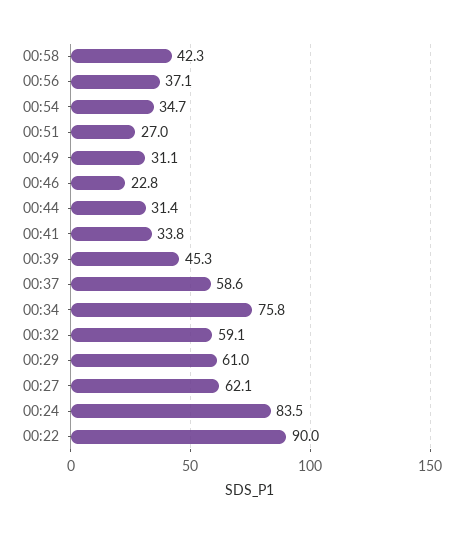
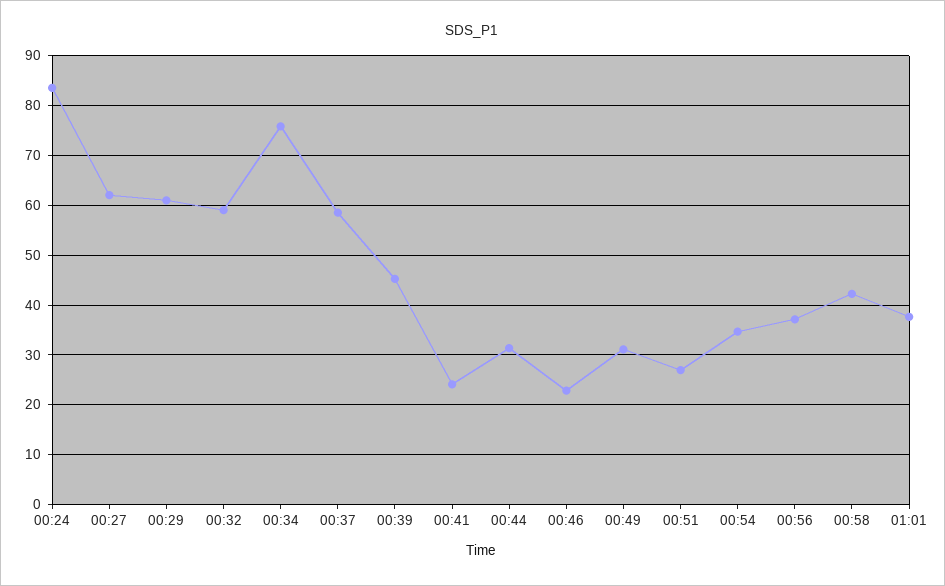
00:41: 33.8 -> 24
00:22: 90 -> none
01:01: none -> 38

